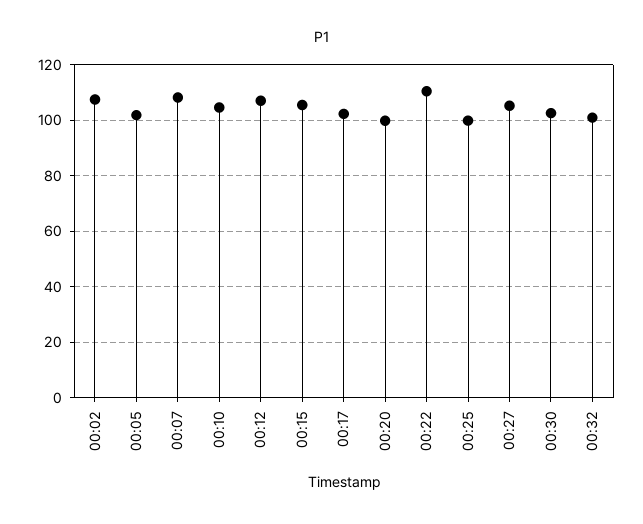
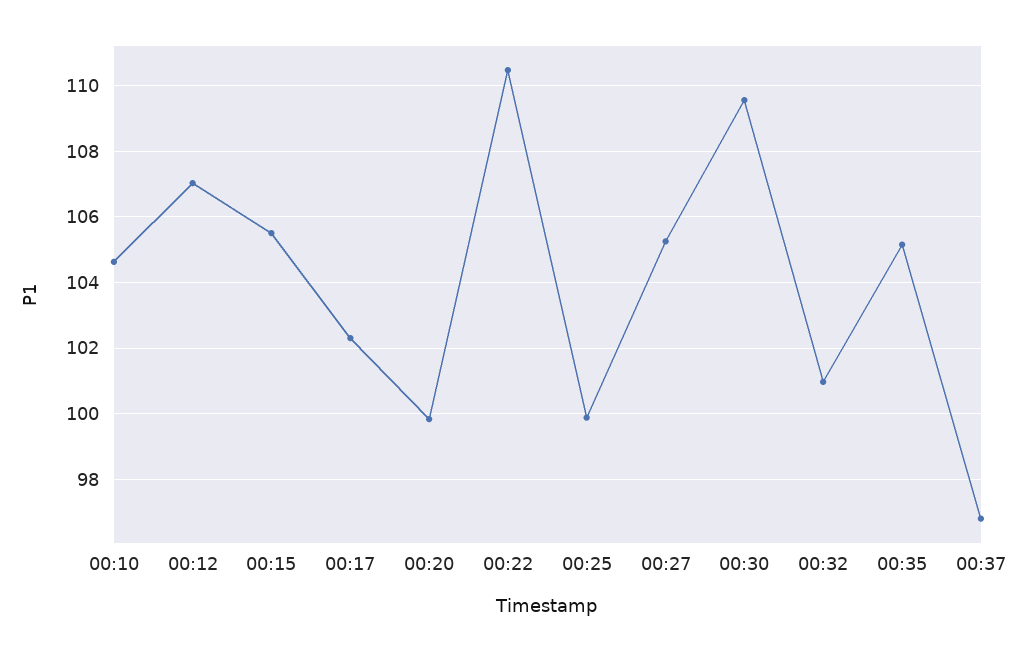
00:02: 107.5 -> none
00:05: 102.5 -> none
00:07: 107.5 -> none
00:30: 102.5 -> 109.6
00:35: none -> 105.2
00:37: none -> 96.8

